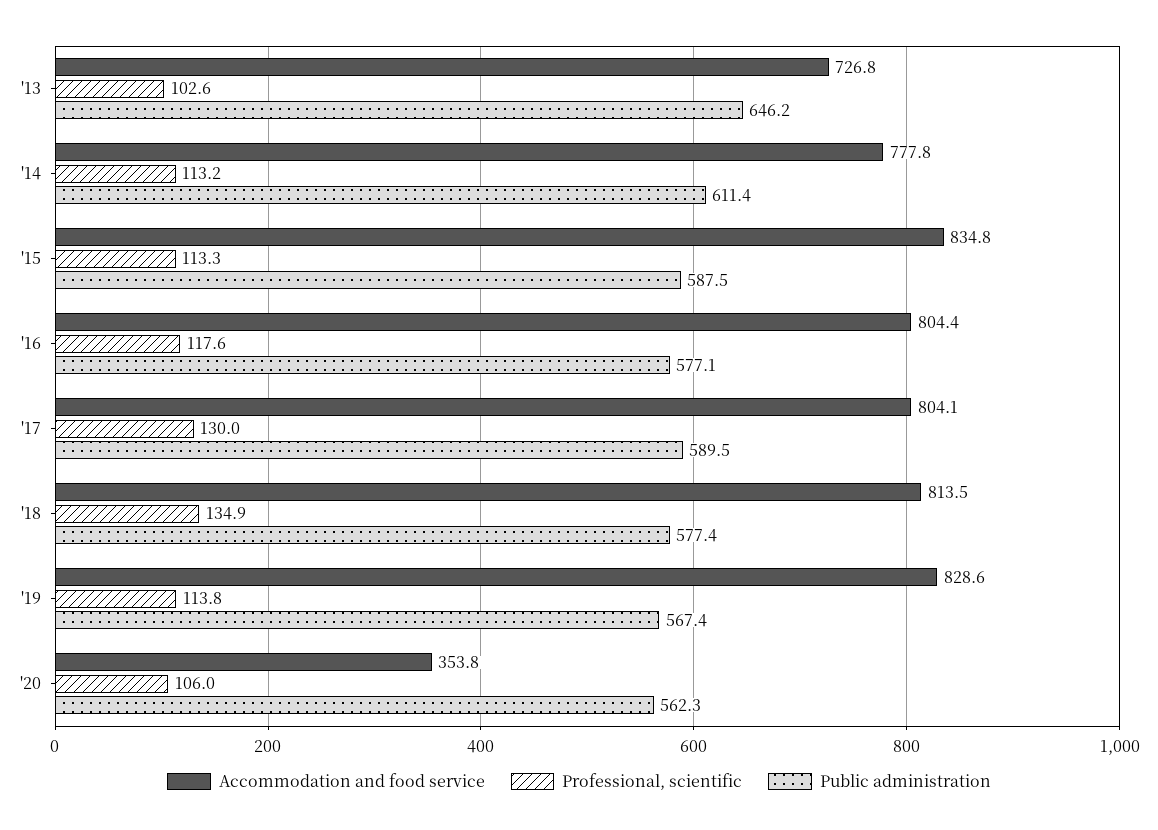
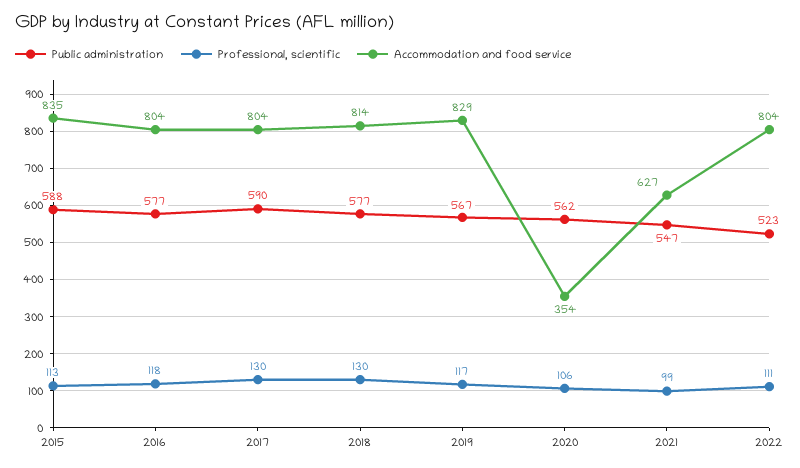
Accommodation and food service, '13: 726.8 -> none
Professional, scientific, '13: 102.6 -> none
Public administration, '13: 646.2 -> none
Accommodation and food service, '14: 777.8 -> none
Professional, scientific, '14: 113.2 -> none
Public administration, '14: 611.4 -> none
Professional, scientific, '18: 134.9 -> 130
Professional, scientific, '19: 113.8 -> 117
Public administration, 2021: none -> 547
Professional, scientific, 2021: none -> 99
Accommodation and food service, 2021: none -> 627
Public administration, 2022: none -> 523
Professional, scientific, 2022: none -> 111
Accommodation and food service, 2022: none -> 804

